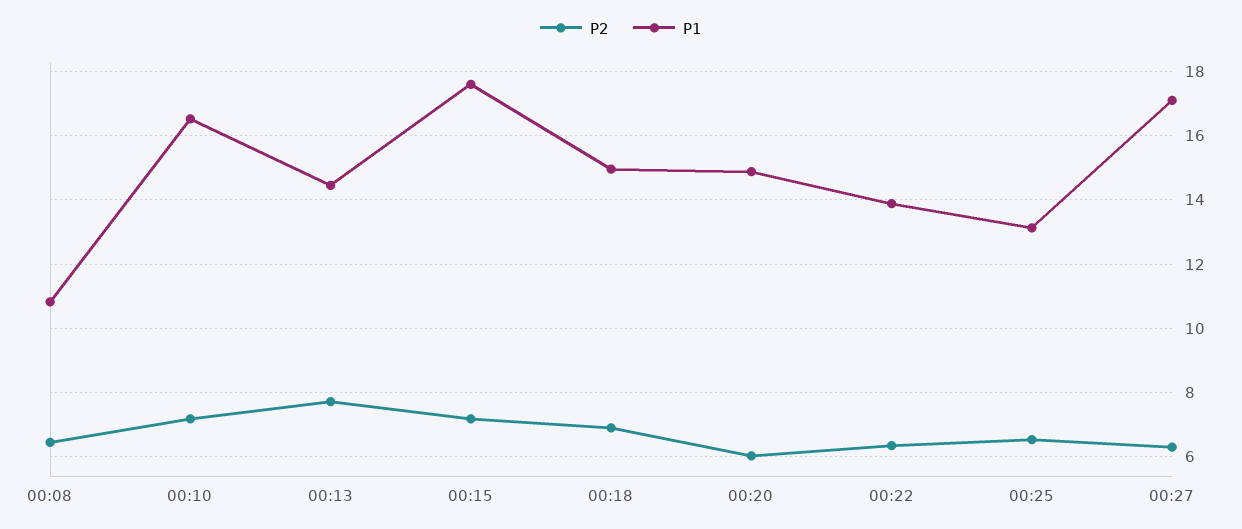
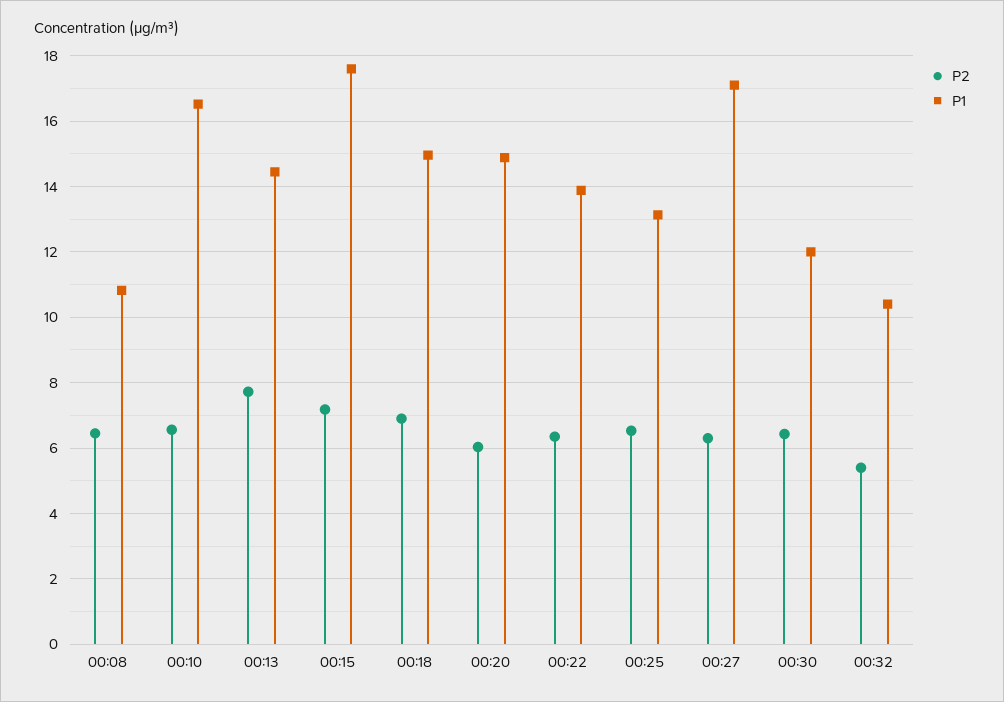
P2, 00:10: 7.2 -> 6.6
P2, 00:30: none -> 6.4
P1, 00:30: none -> 12
P2, 00:32: none -> 5.4
P1, 00:32: none -> 10.4

